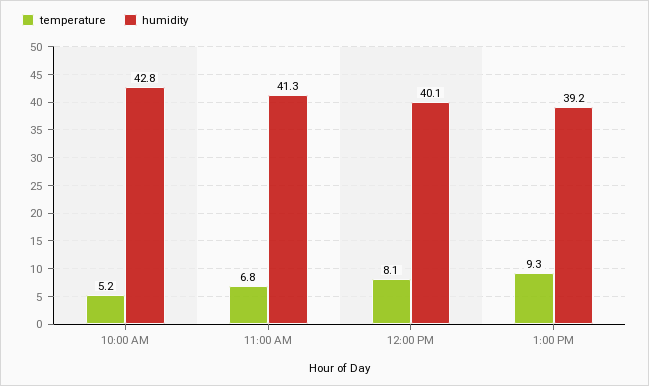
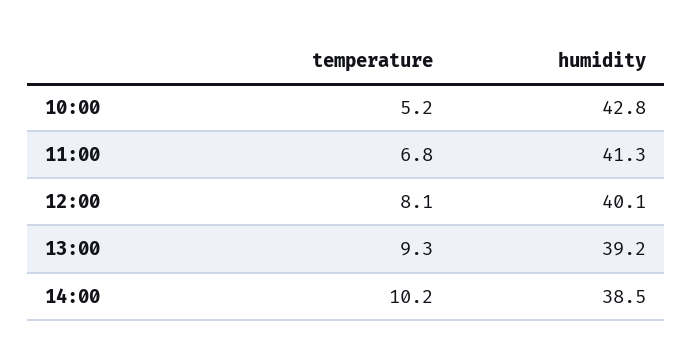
temperature, 14:00: none -> 10.2
humidity, 14:00: none -> 38.5

